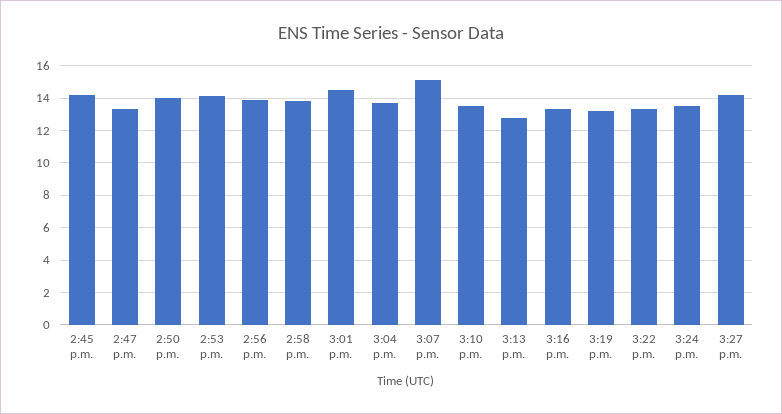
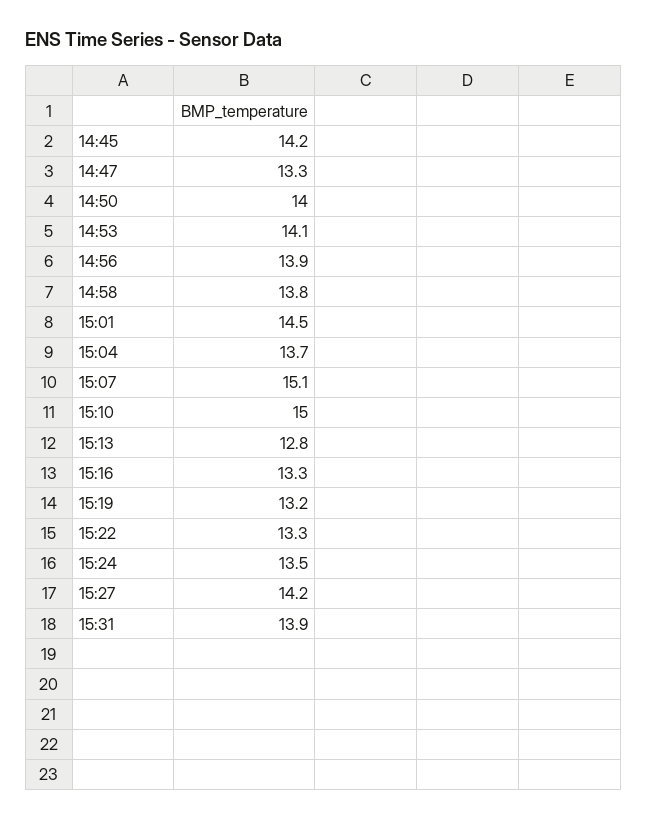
3:10 p.m.: 13.5 -> 15
15:31: none -> 13.9

